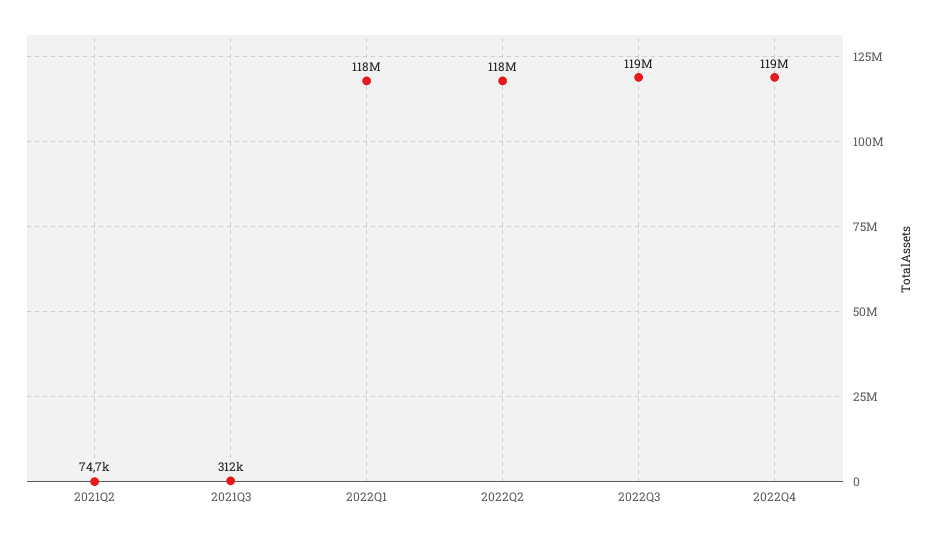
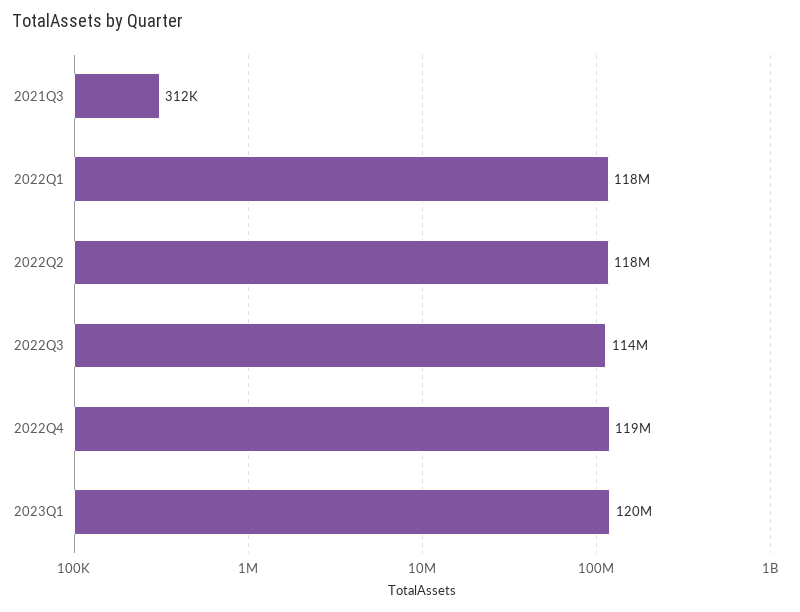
2021Q2: 74700 -> none
2022Q3: 119000000 -> 114000000
2023Q1: none -> 120000000

